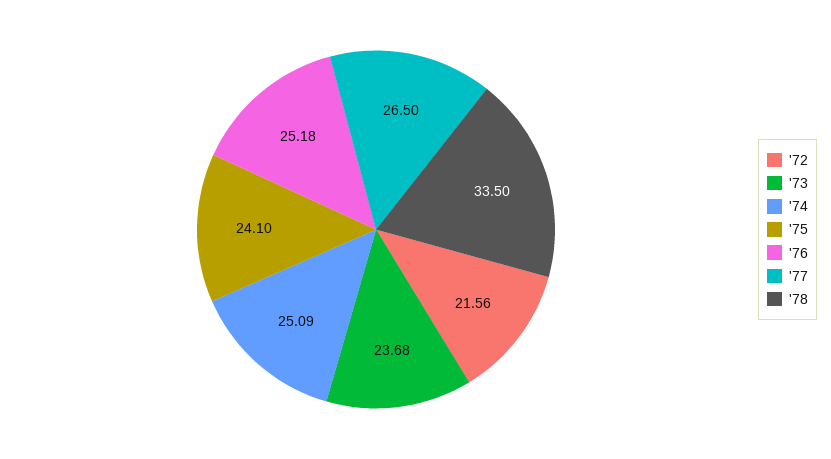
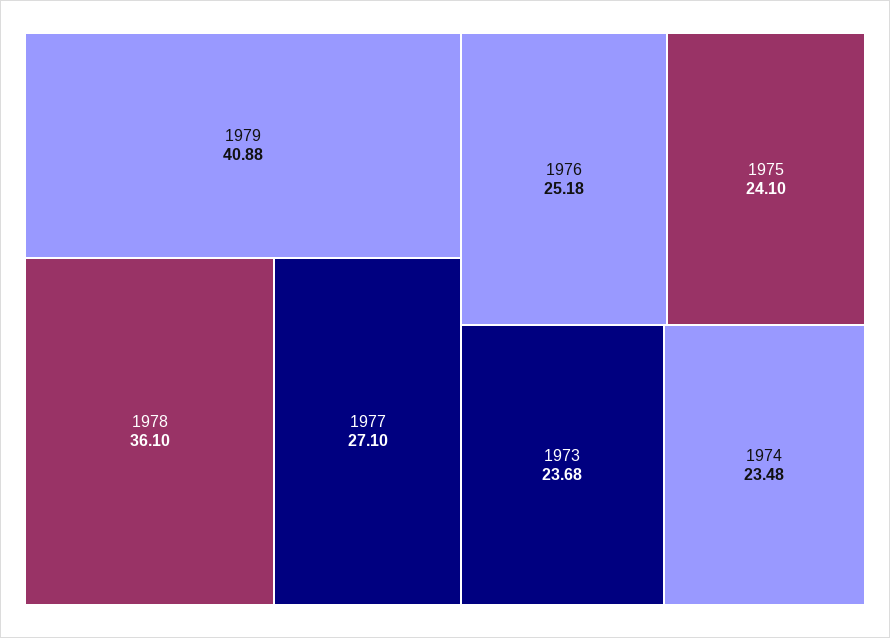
'72: 21.56 -> none
'74: 25.09 -> 23.48
'77: 26.5 -> 27.1
'78: 33.5 -> 36.1
1979: none -> 40.88

